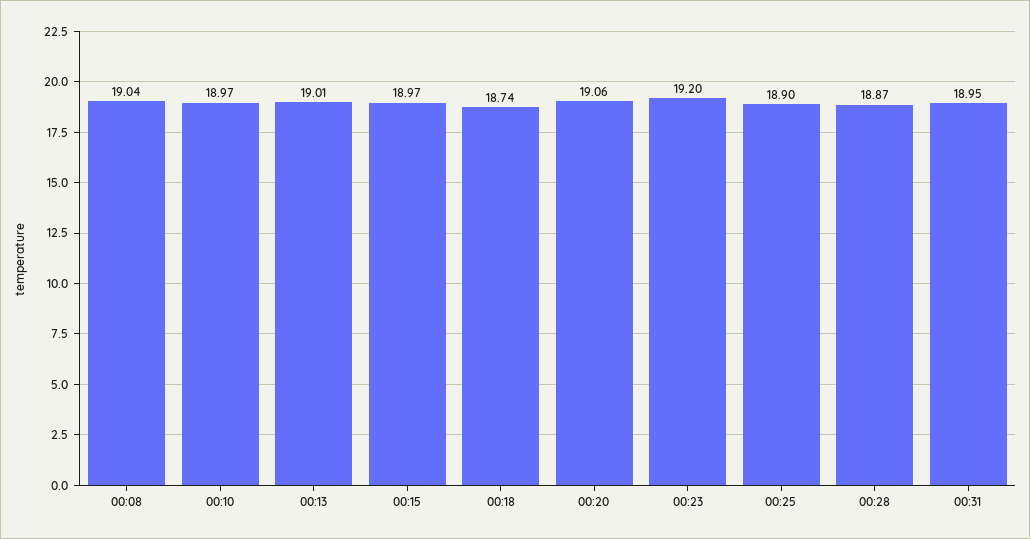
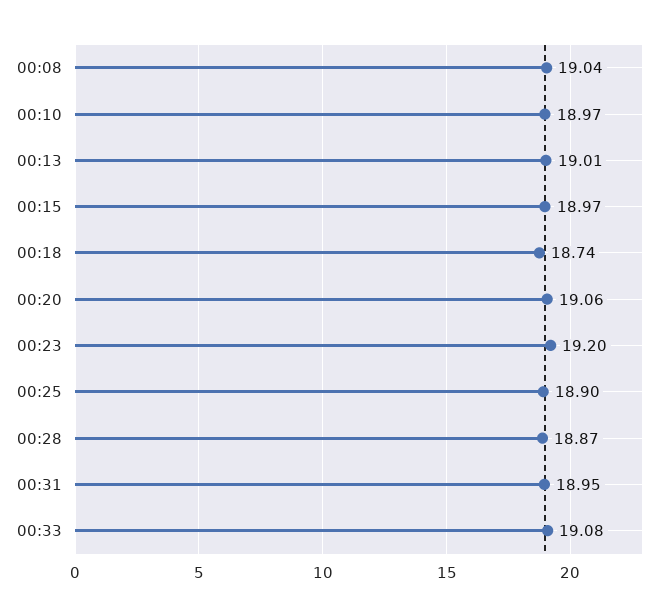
00:33: none -> 19.08

